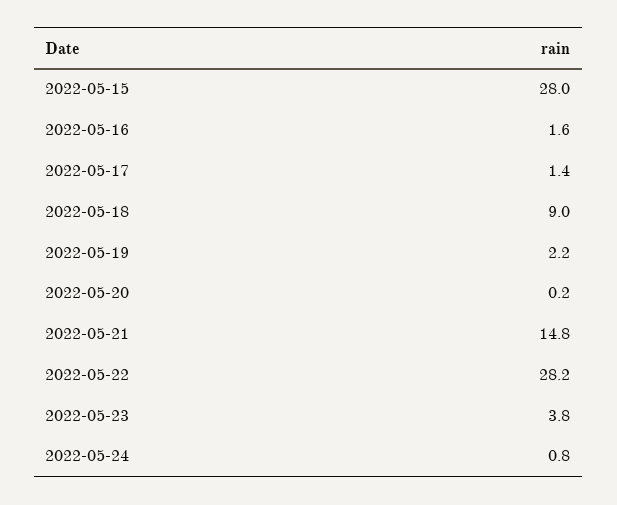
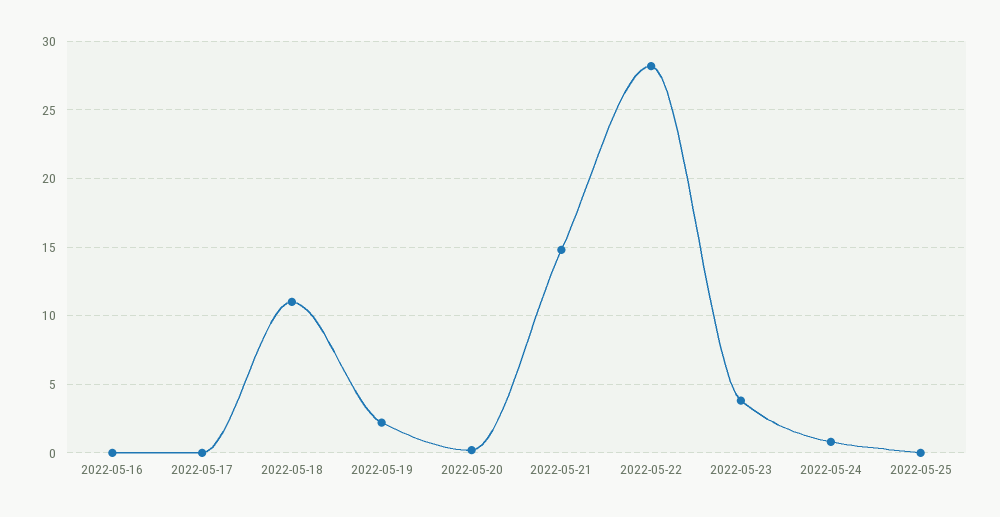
2022-05-15: 28 -> none
2022-05-16: 1.6 -> 0
2022-05-17: 1.4 -> 0
2022-05-18: 9 -> 11
2022-05-25: none -> 0

